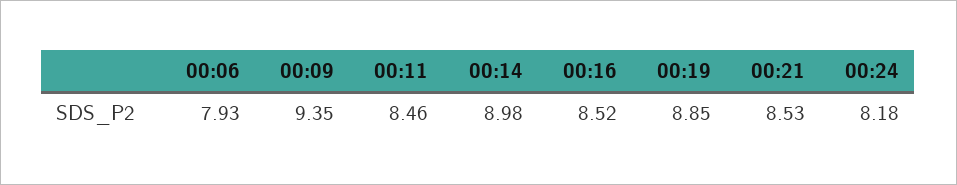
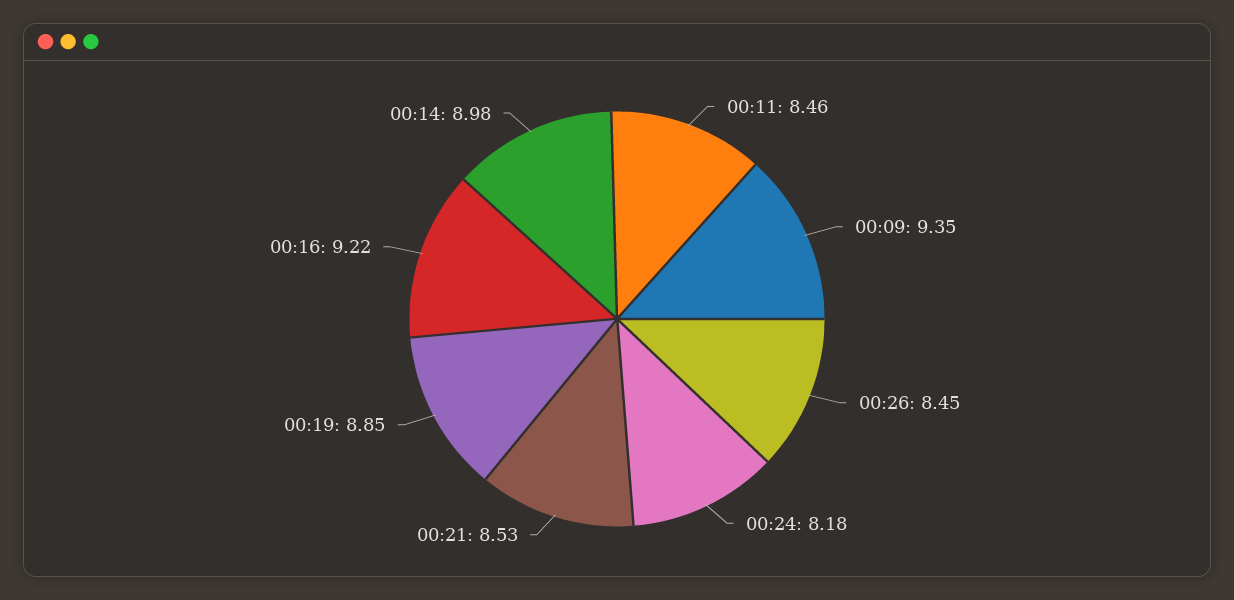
00:06: 7.93 -> none
00:16: 8.52 -> 9.22
00:26: none -> 8.45

